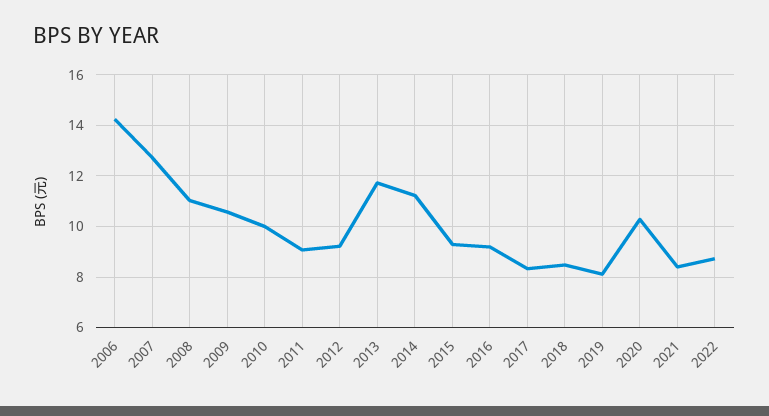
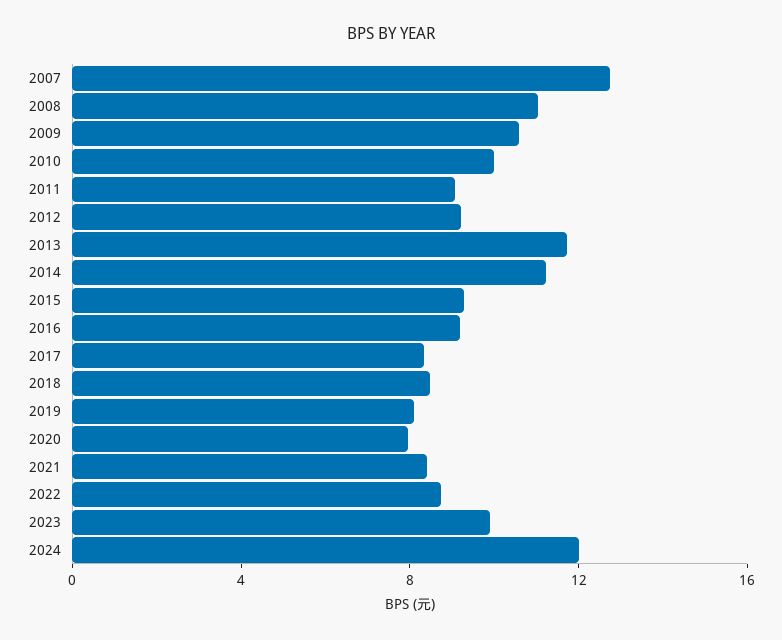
2006: 14.25 -> none
2020: 10.25 -> 8
2023: none -> 10
2024: none -> 12

